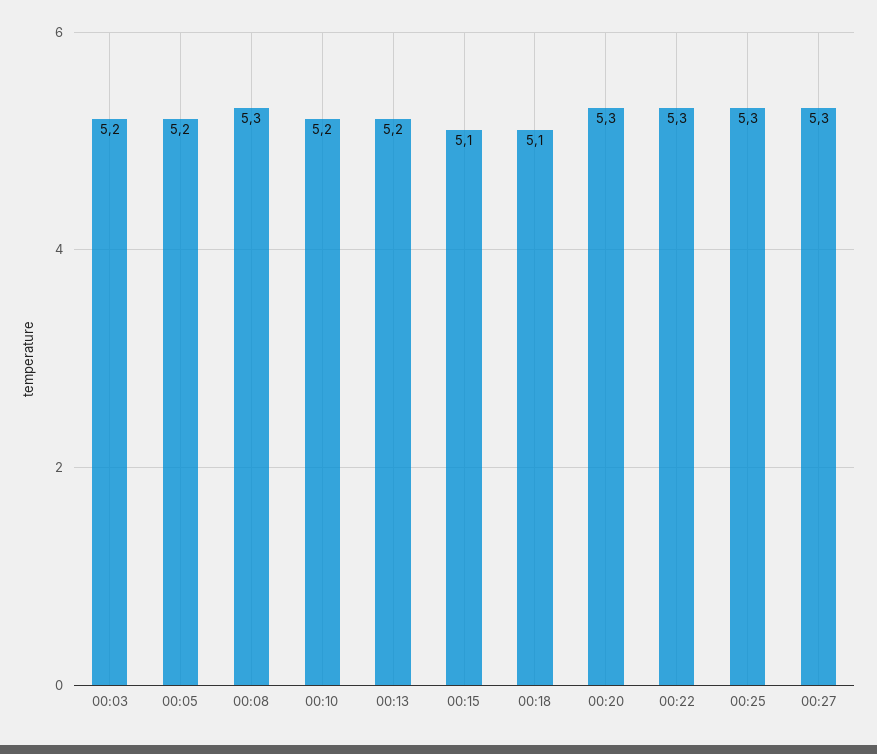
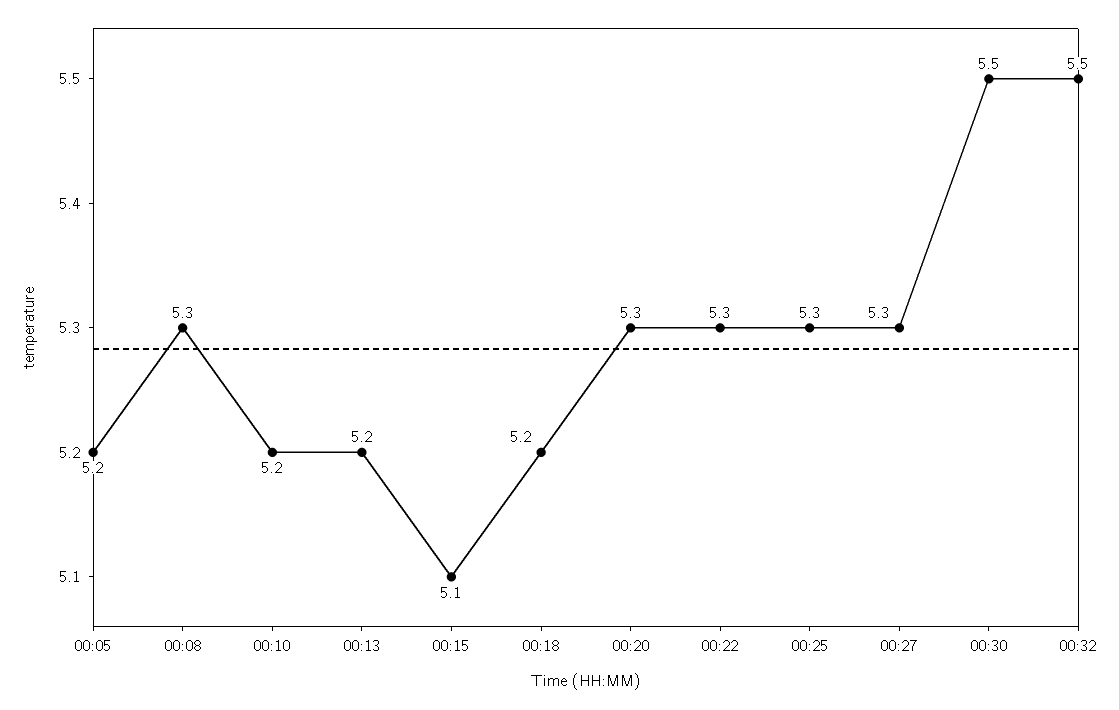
00:03: 5.2 -> none
00:18: 5.1 -> 5.2
00:30: none -> 5.5
00:32: none -> 5.5

